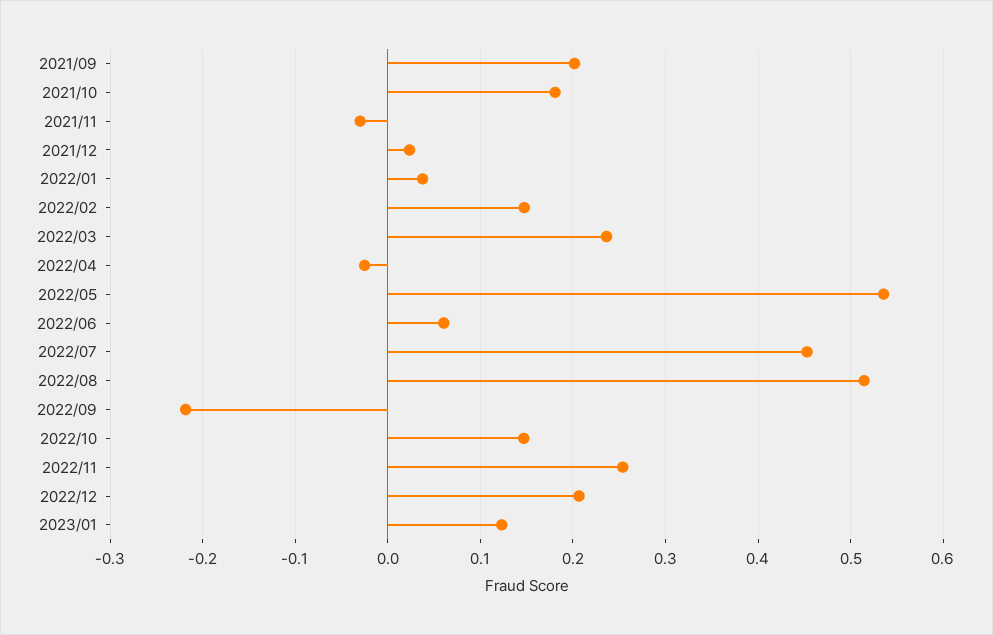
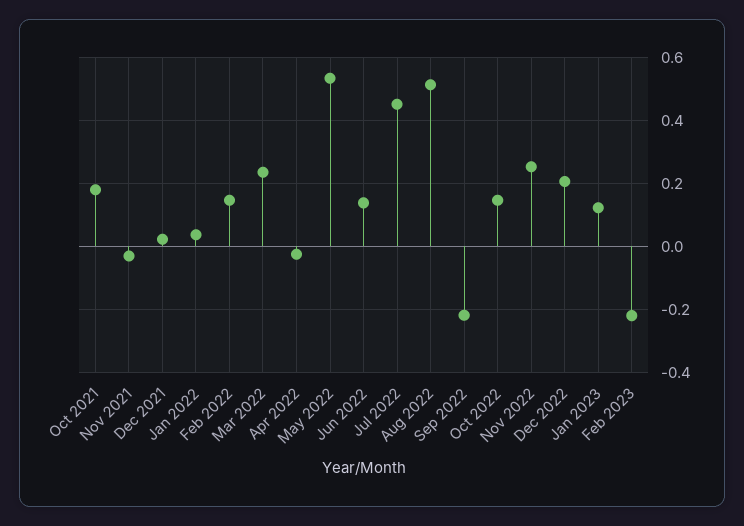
2021/09: 0.2 -> none
2022/06: 0.06 -> 0.14
Feb 2023: none -> -0.22

